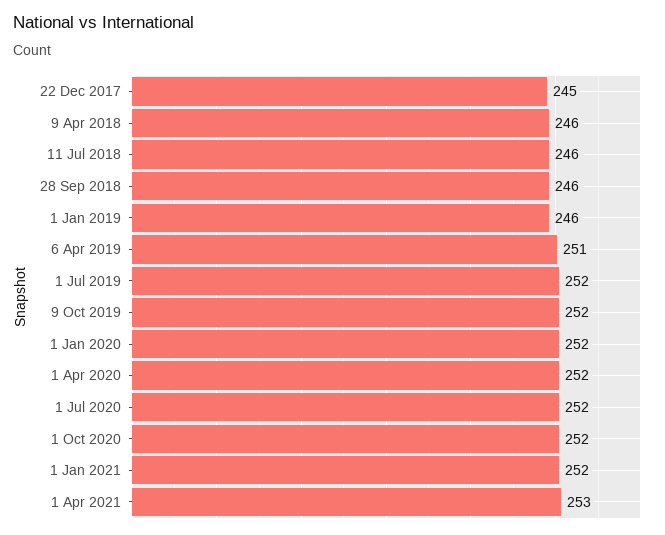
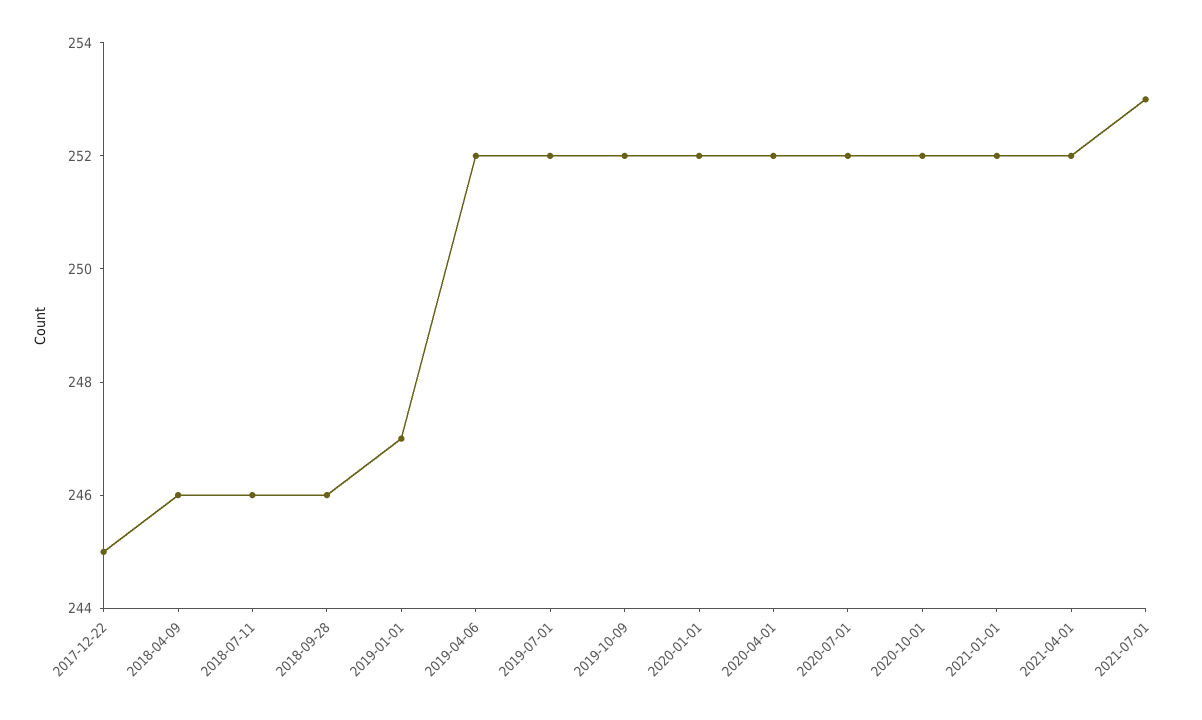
1 Jan 2019: 246 -> 247
6 Apr 2019: 251 -> 252
1 Apr 2021: 253 -> 252
2021-07-01: none -> 253

